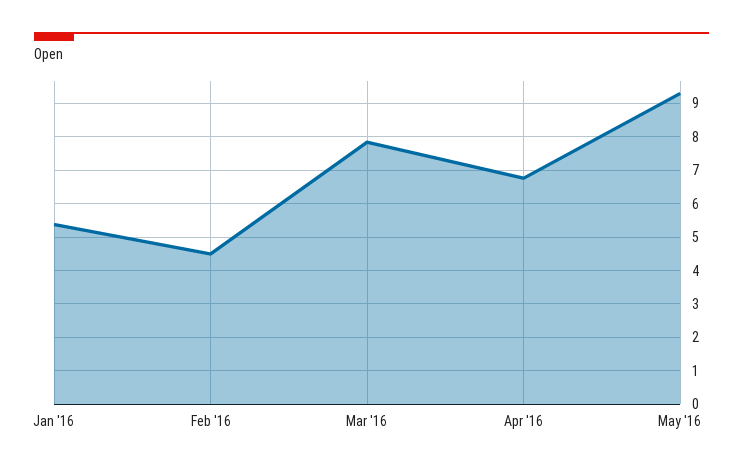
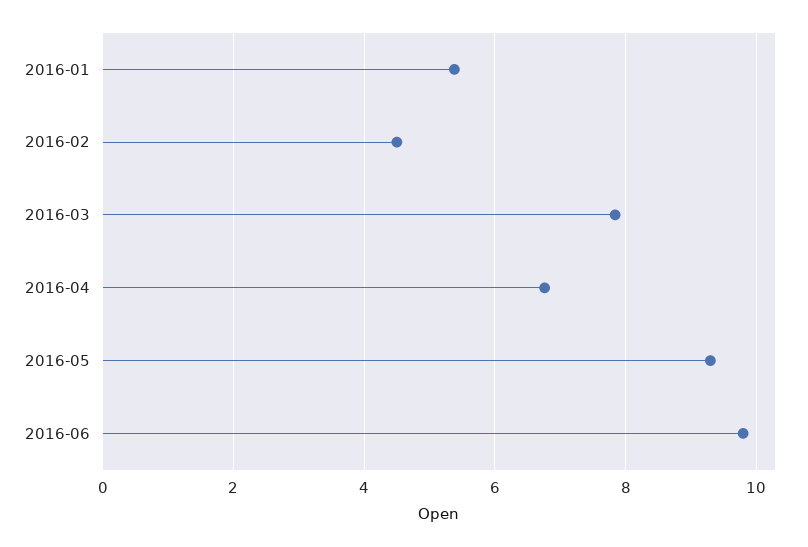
2016-06: none -> 9.8

